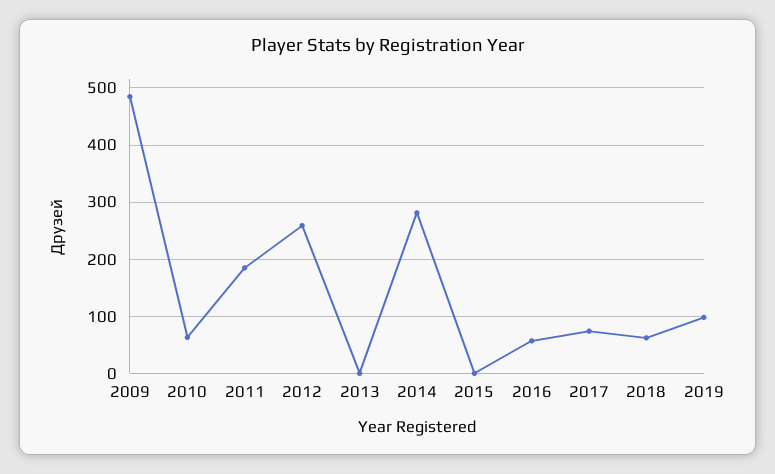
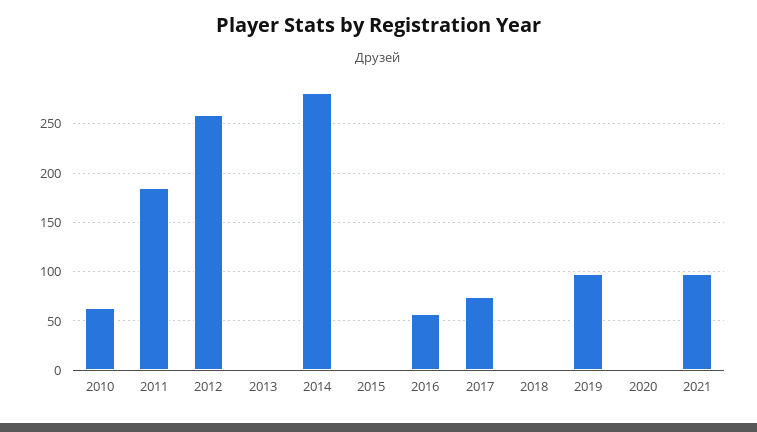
2009: 480 -> none
2018: 60 -> 0
2020: none -> 0
2021: none -> 100

